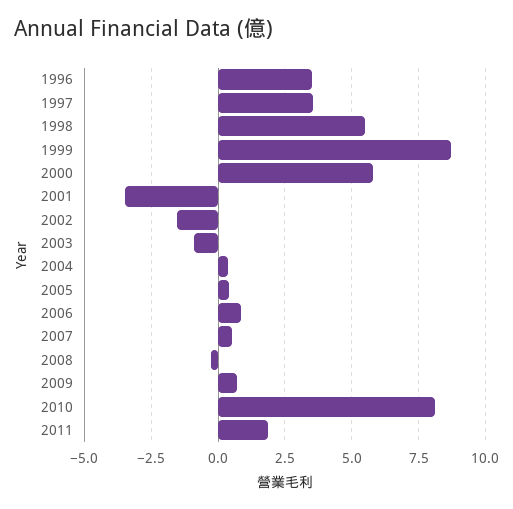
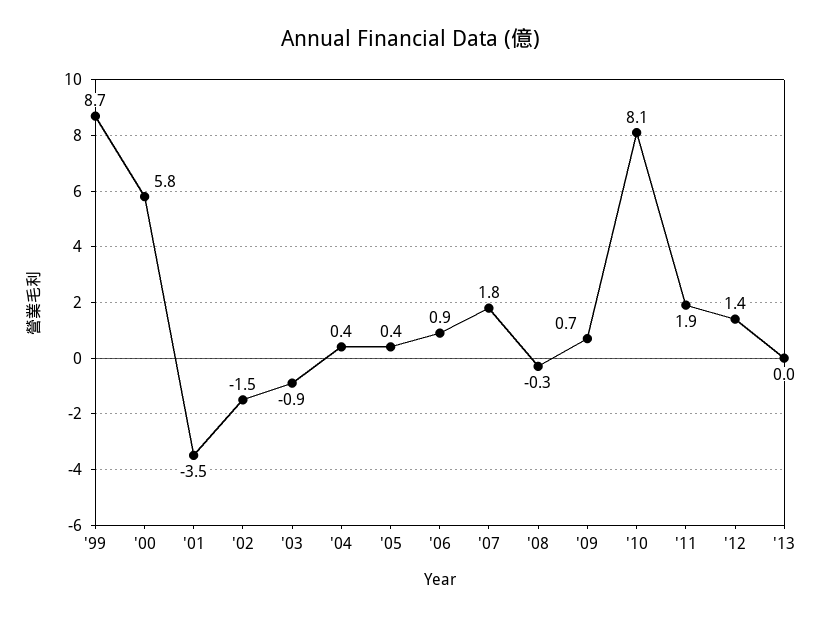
1996: 3.5 -> none
1997: 3.5 -> none
1998: 5.5 -> none
2007: 0.5 -> 1.8
'12: none -> 1.4
'13: none -> 0

